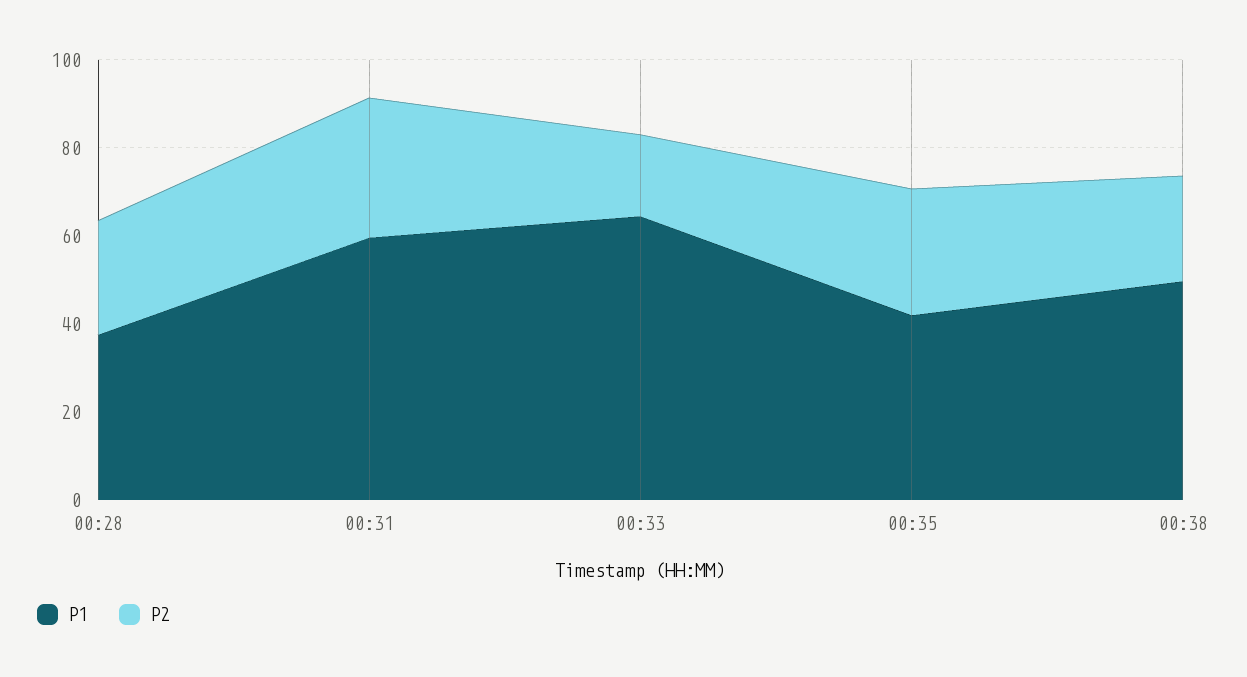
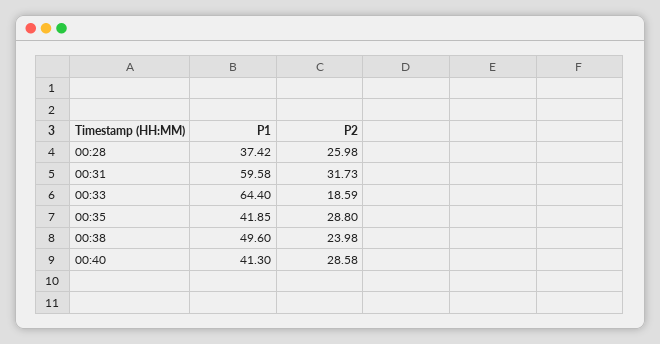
P1, 00:40: none -> 41.3
P2, 00:40: none -> 28.58

